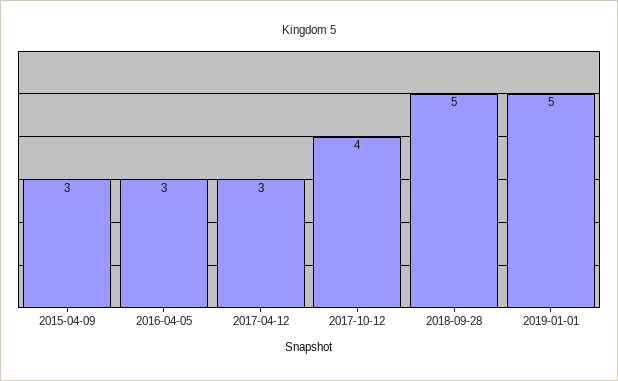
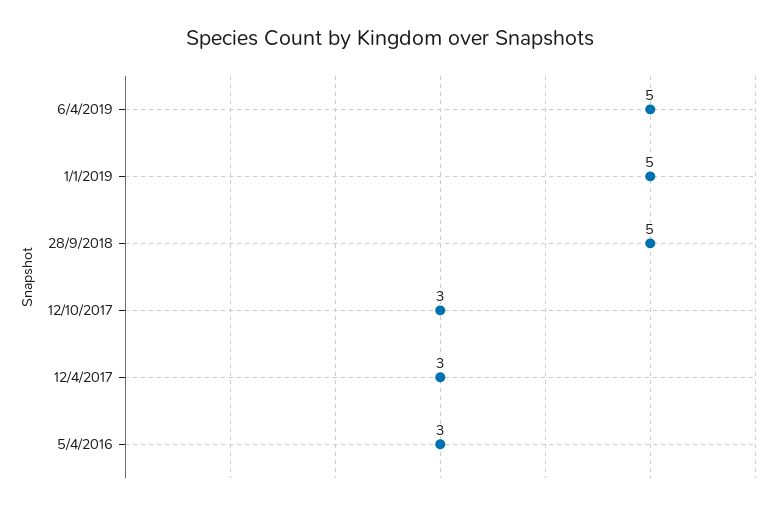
2015-04-09: 3 -> none
2017-10-12: 4 -> 3
6/4/2019: none -> 5

